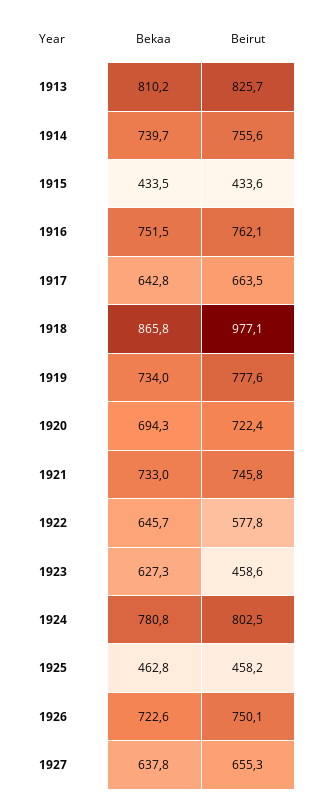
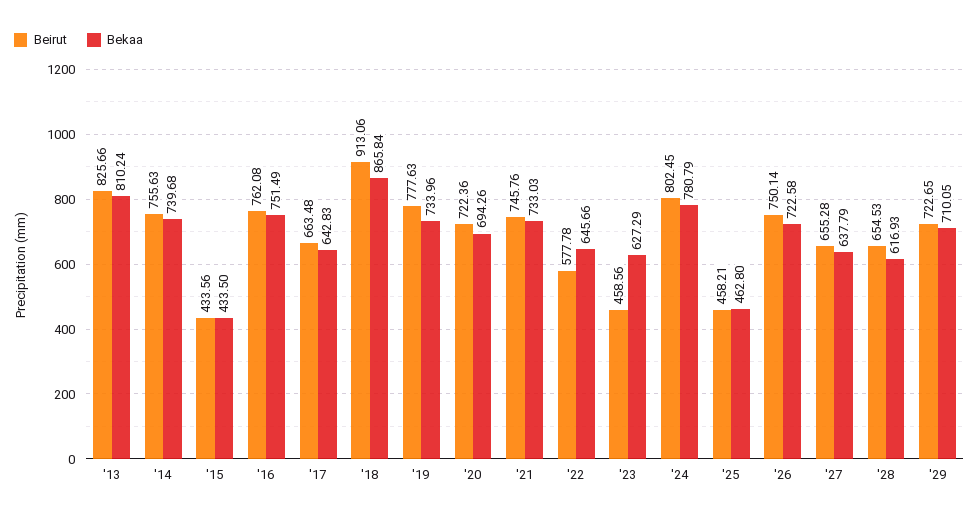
Beirut, 1918: 977.1 -> 913.06
Beirut, '28: none -> 654.53
Bekaa, '28: none -> 616.93
Beirut, '29: none -> 722.65
Bekaa, '29: none -> 710.05

